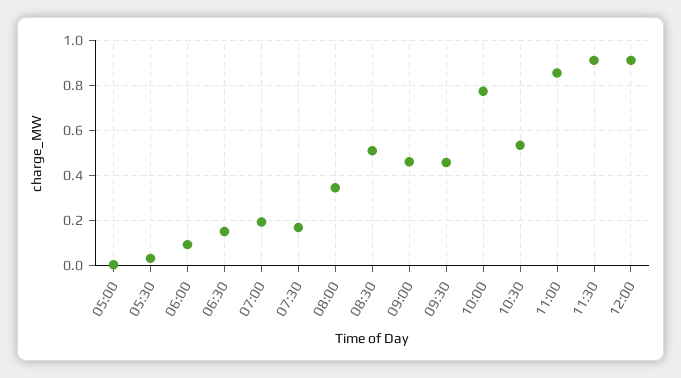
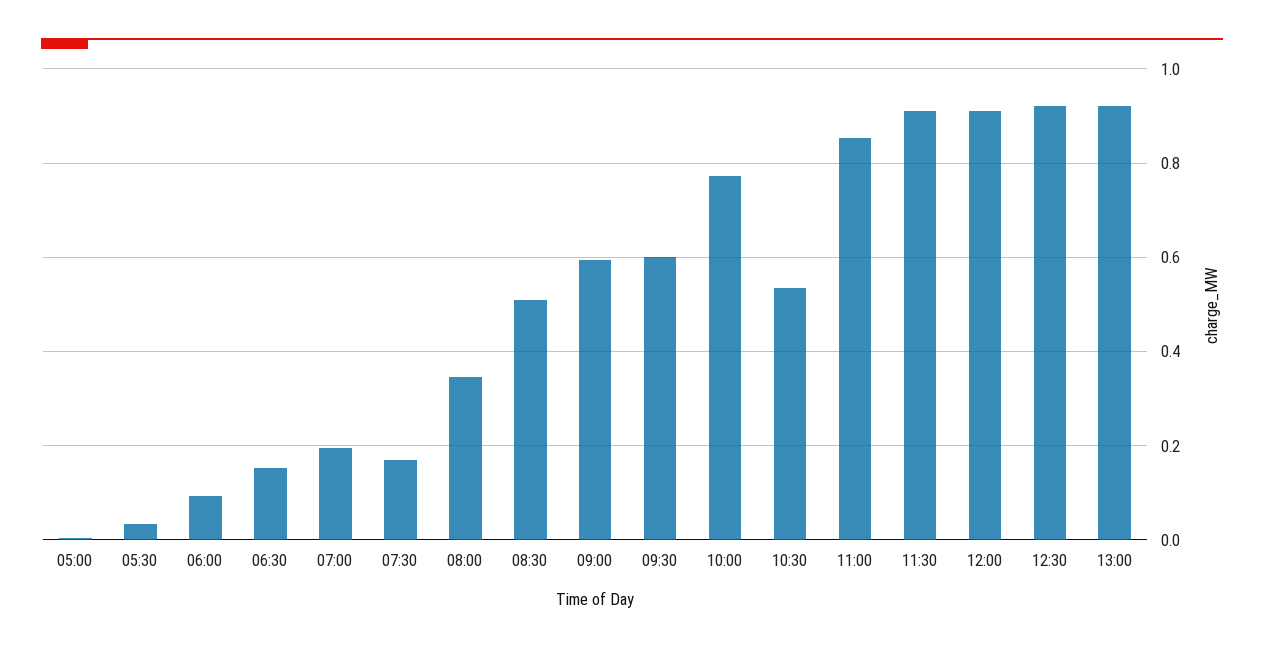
09:00: 0.45 -> 0.6
09:30: 0.45 -> 0.6
12:30: none -> 0.92
13:00: none -> 0.92

